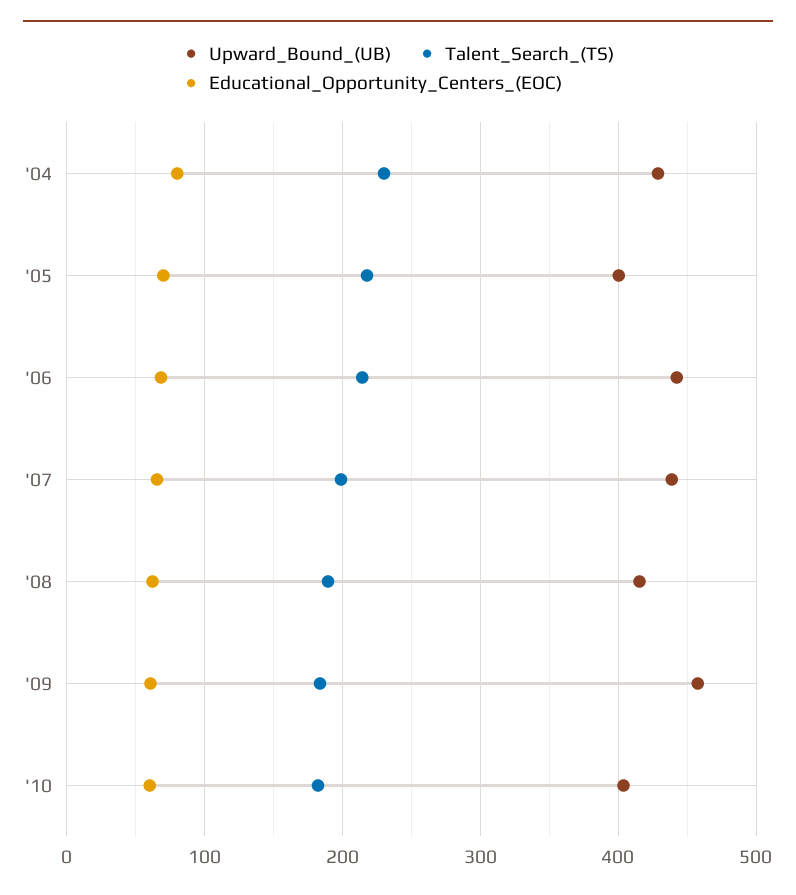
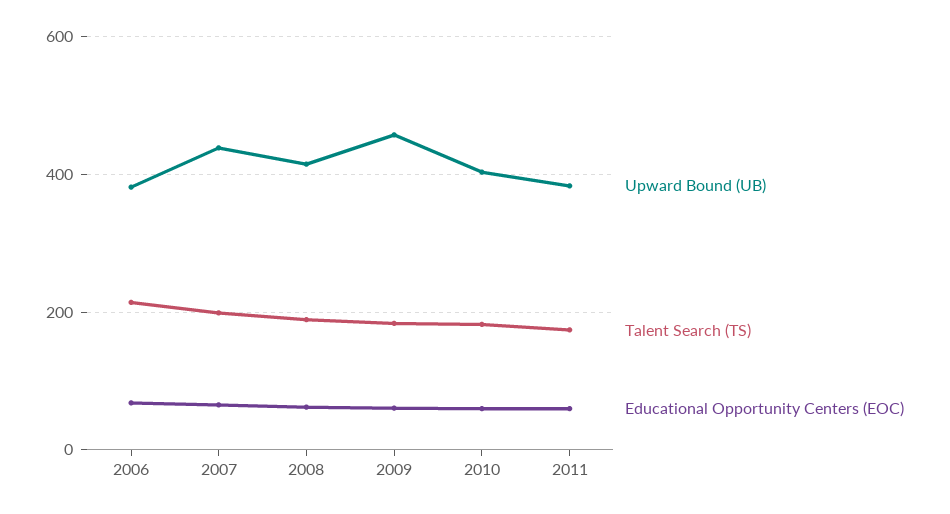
Upward_Bound_(UB), '04: 430 -> none
Talent_Search_(TS), '04: 230 -> none
Educational_Opportunity_Centers_(EOC), '04: 80 -> none
Upward_Bound_(UB), '05: 400 -> none
Talent_Search_(TS), '05: 220 -> none
Educational_Opportunity_Centers_(EOC), '05: 70 -> none
Upward_Bound_(UB), '06: 440 -> 380
Upward_Bound_(UB), 2011: none -> 380
Talent_Search_(TS), 2011: none -> 180
Educational_Opportunity_Centers_(EOC), 2011: none -> 60

